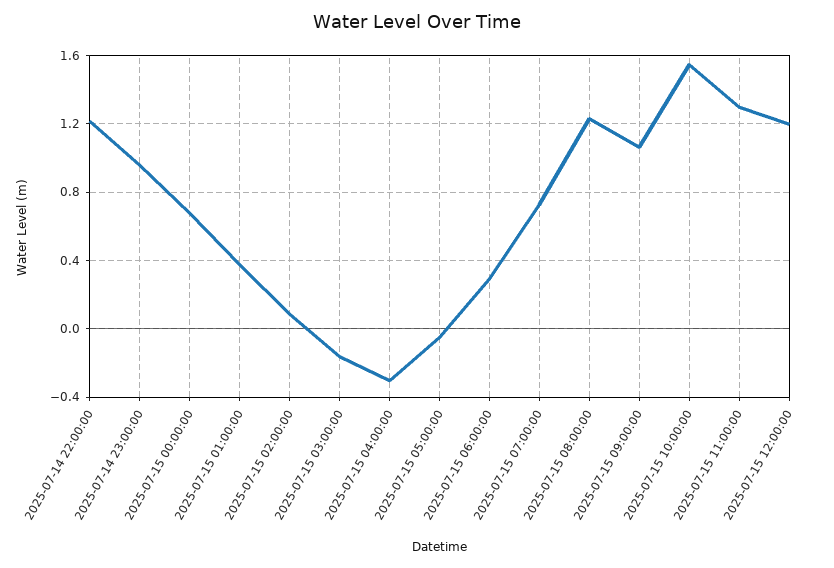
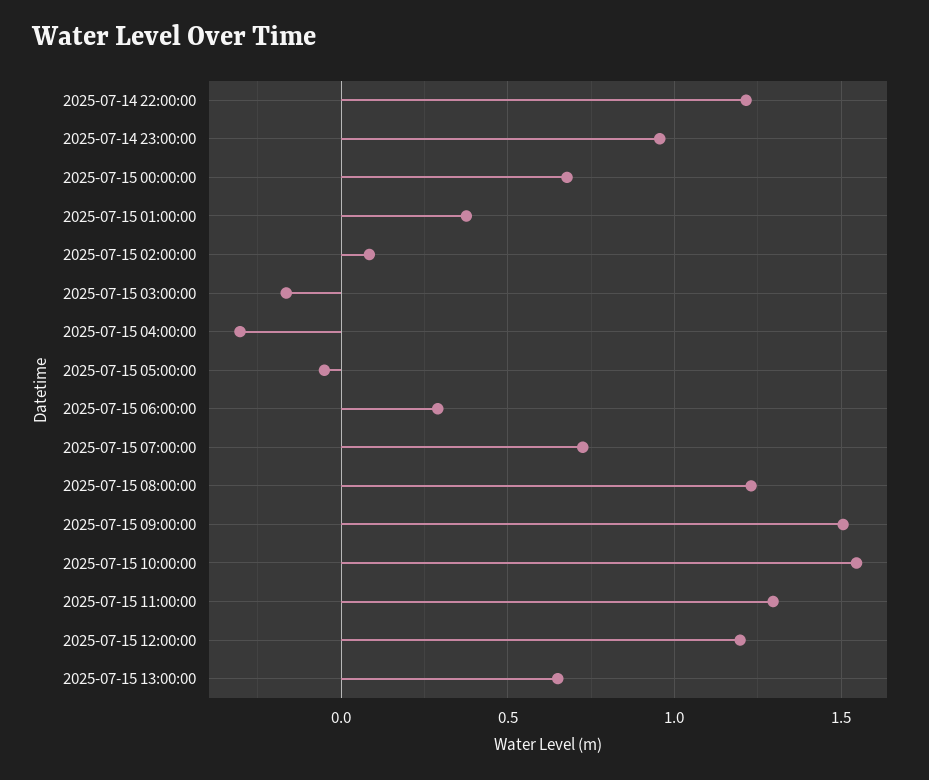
2025-07-15 09:00:00: 1.05 -> 1.5
2025-07-15 13:00:00: none -> 0.65

